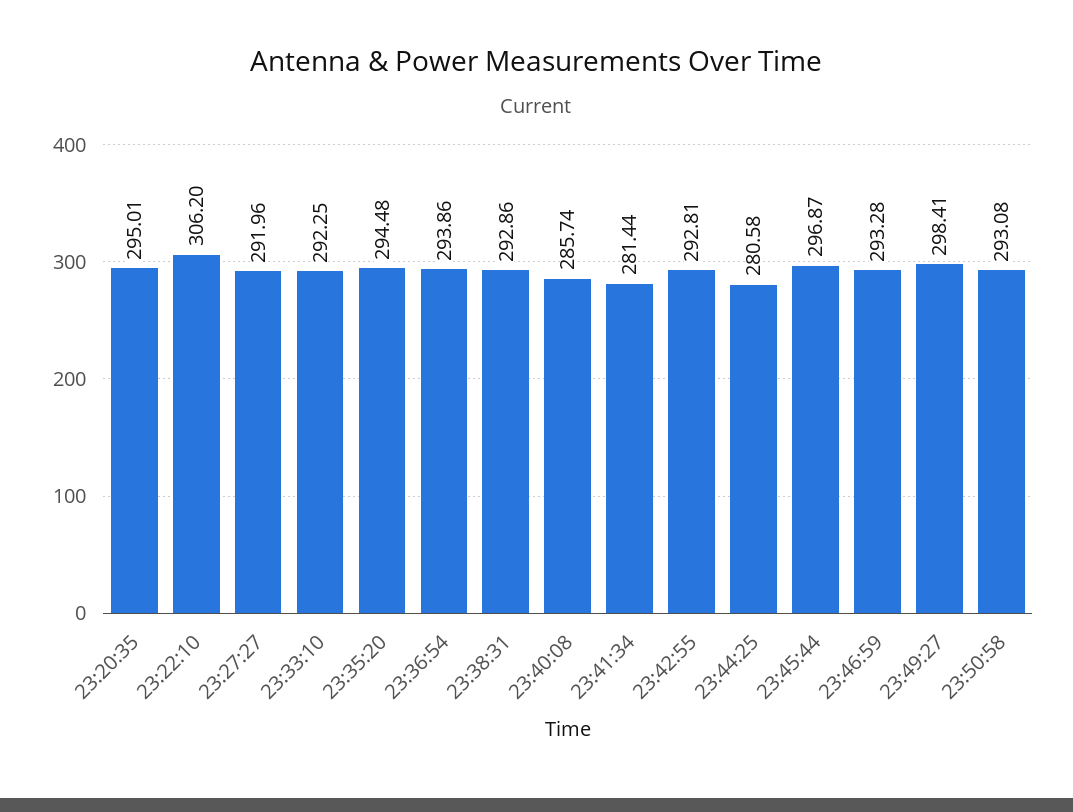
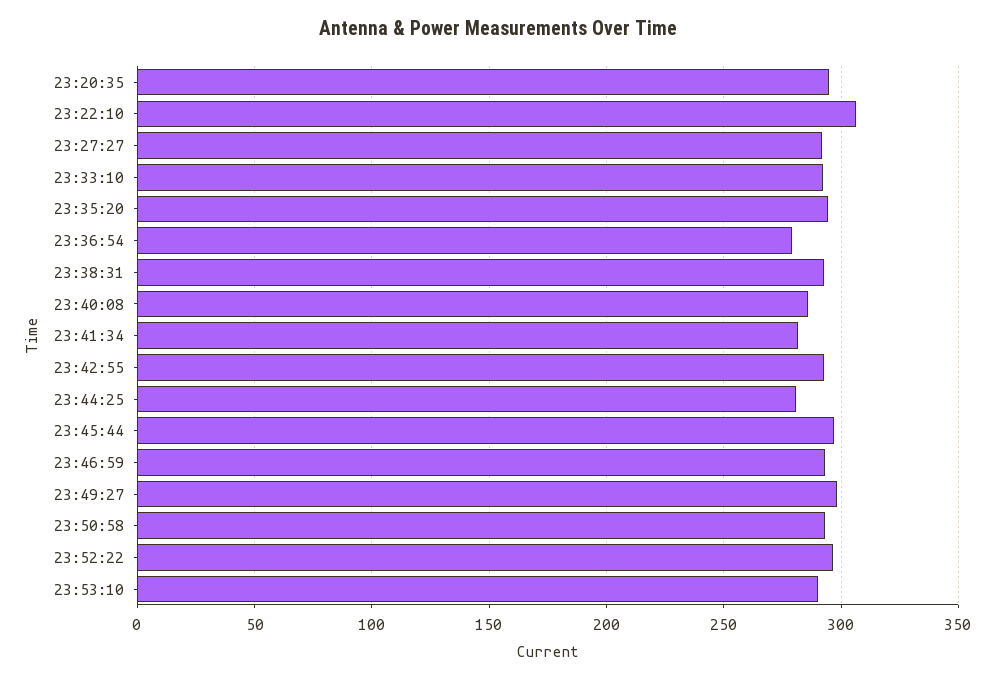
23:36:54: 293.86 -> 280
23:52:22: none -> 295
23:53:10: none -> 290

